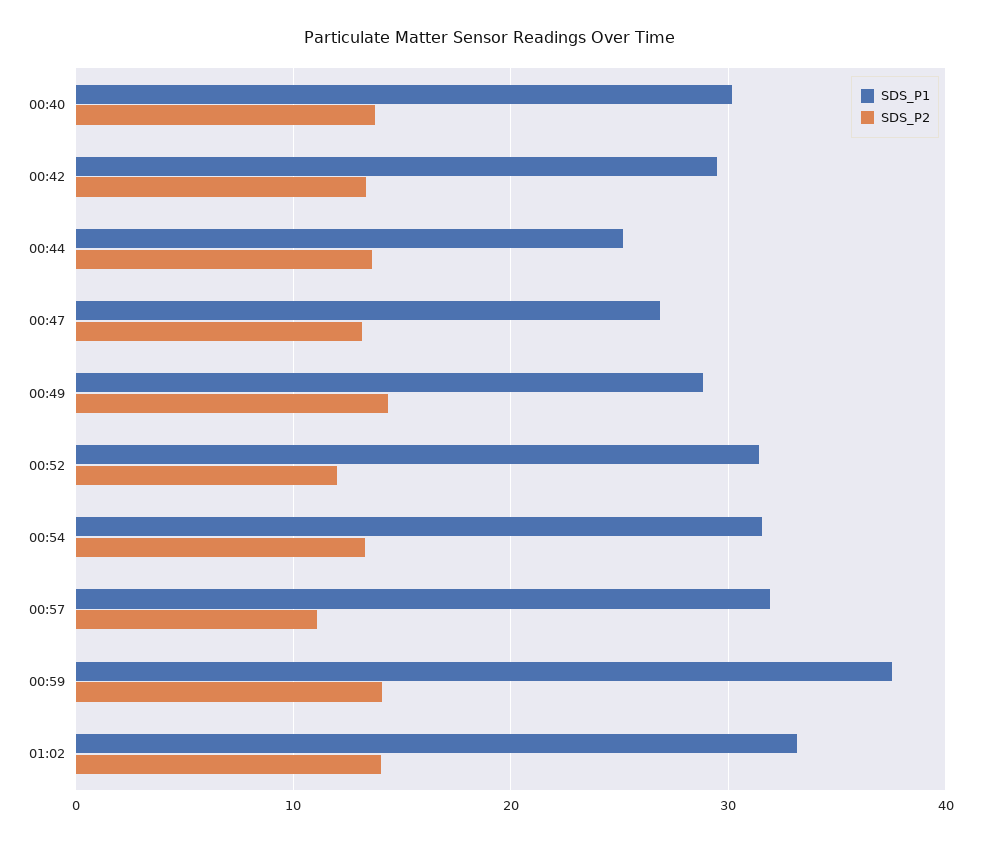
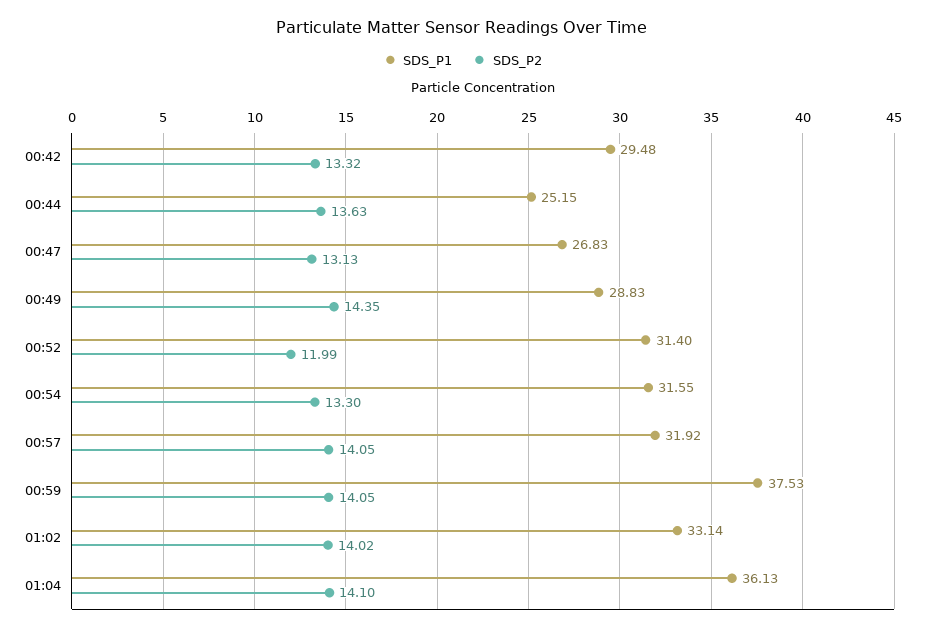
SDS_P1, 00:40: 30 -> none
SDS_P2, 00:40: 14 -> none
SDS_P2, 00:57: 11 -> 14.05
SDS_P1, 01:04: none -> 36.13
SDS_P2, 01:04: none -> 14.1

